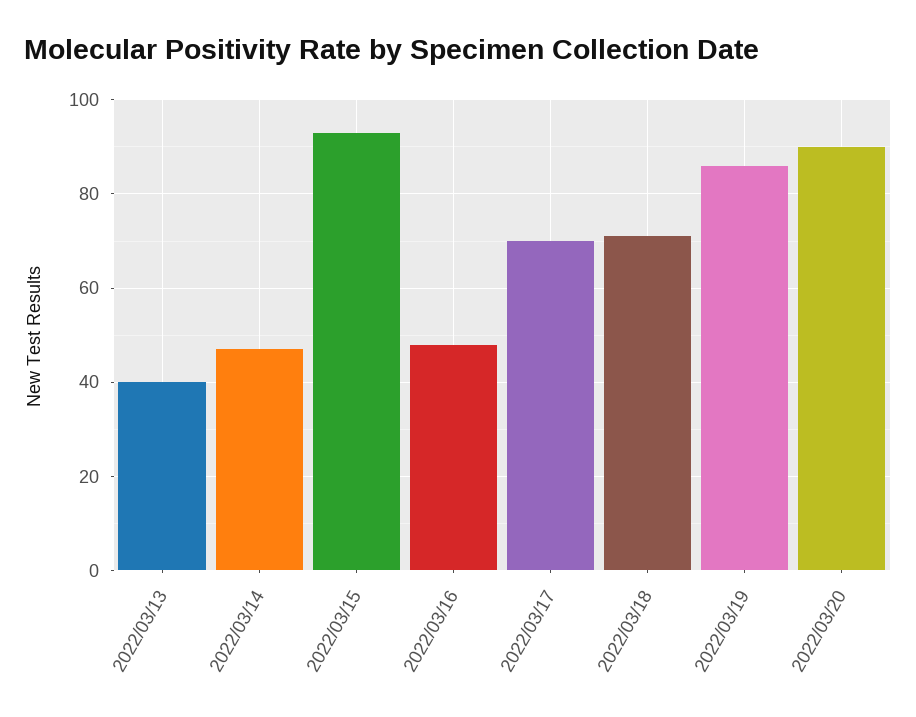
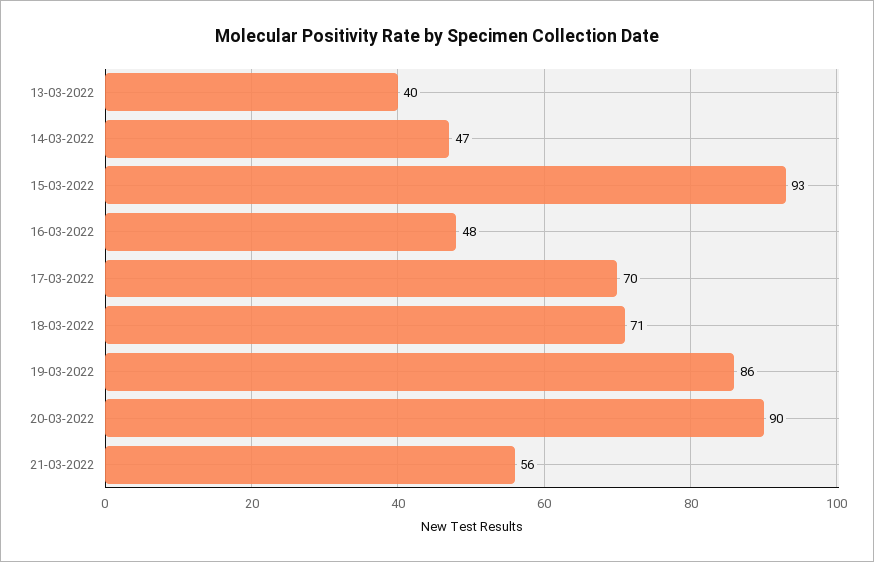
21-03-2022: none -> 56

